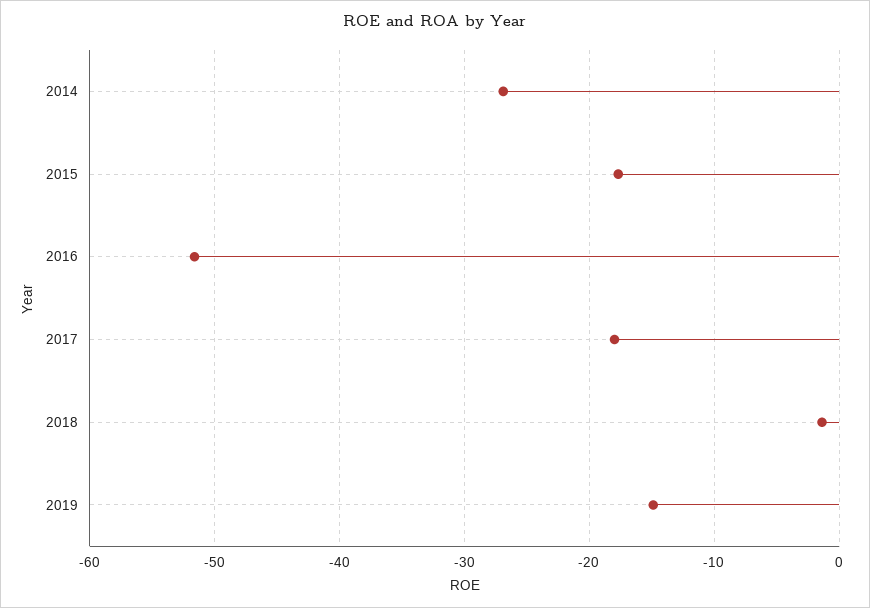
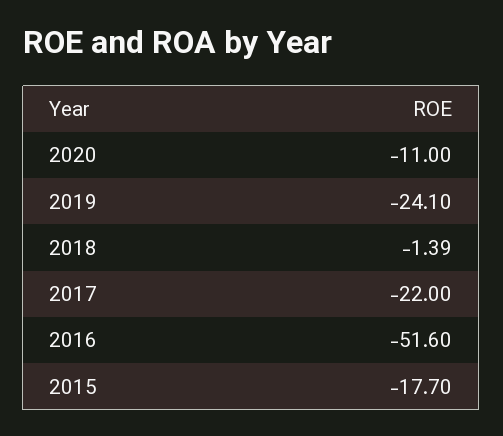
2014: -27 -> none
2017: -18 -> -22
2019: -15 -> -24.1
2020: none -> -11

